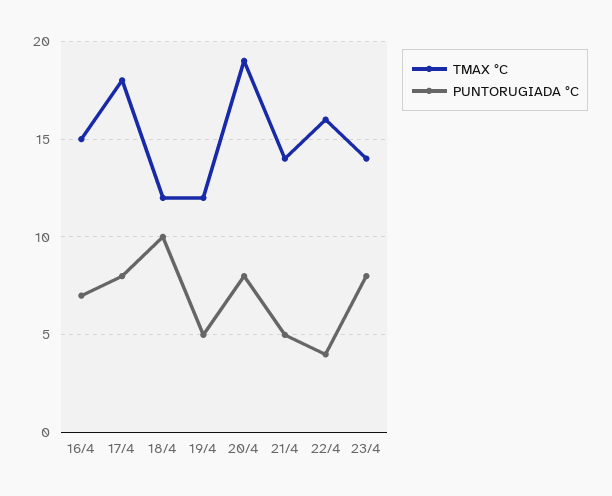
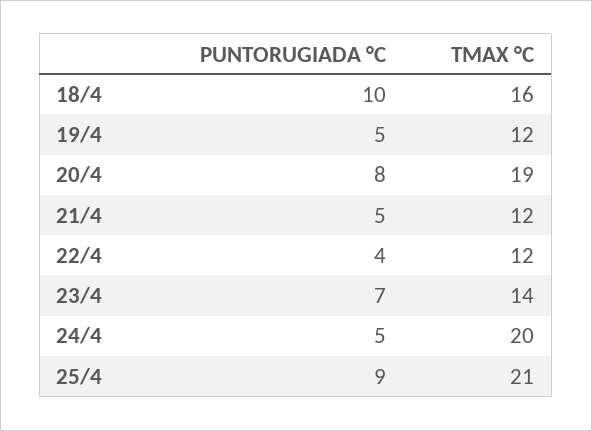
TMAX °C, 16/4: 15 -> none
PUNTORUGIADA °C, 16/4: 7 -> none
TMAX °C, 17/4: 18 -> none
PUNTORUGIADA °C, 17/4: 8 -> none
TMAX °C, 18/4: 12 -> 16
TMAX °C, 21/4: 14 -> 12
TMAX °C, 22/4: 16 -> 12
PUNTORUGIADA °C, 23/4: 8 -> 7
PUNTORUGIADA °C, 24/4: none -> 5
TMAX °C, 24/4: none -> 20
PUNTORUGIADA °C, 25/4: none -> 9
TMAX °C, 25/4: none -> 21

